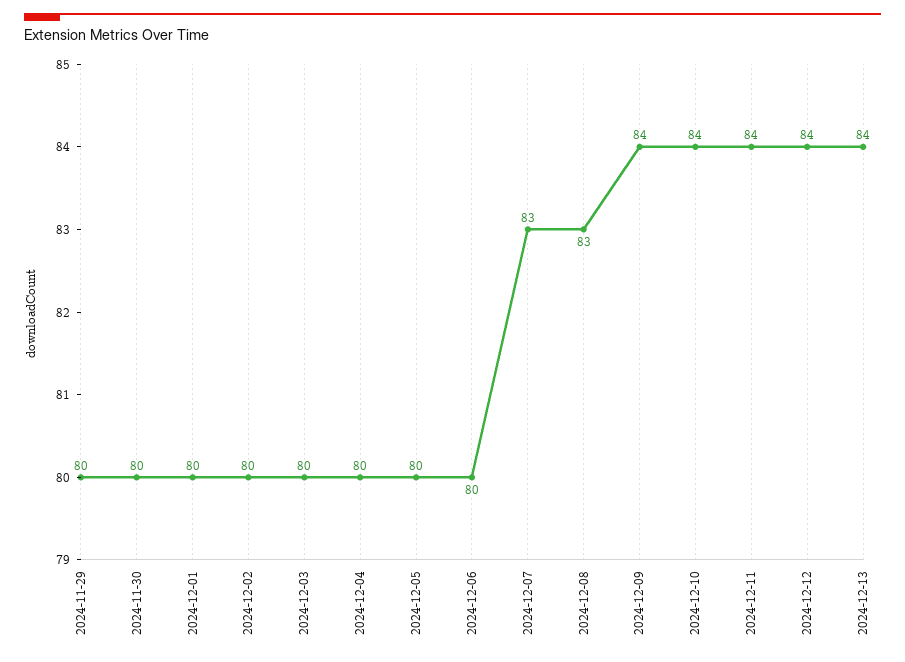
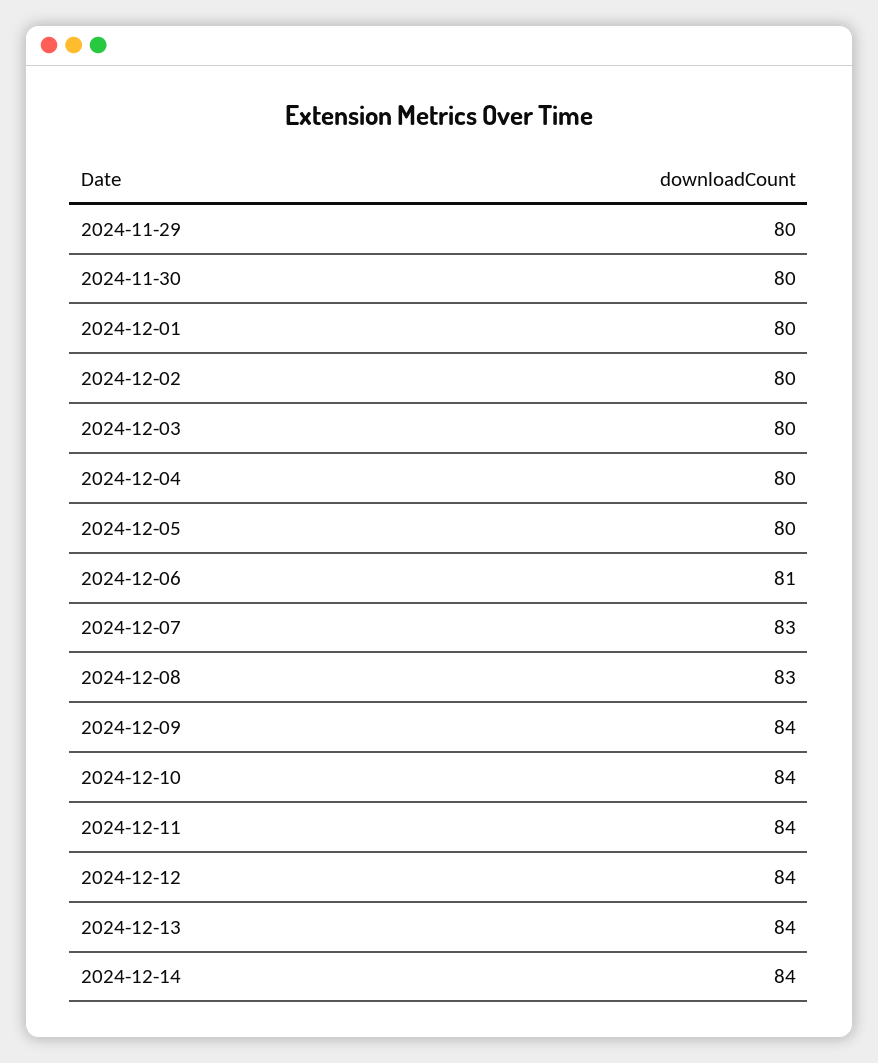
2024-12-06: 80 -> 81
2024-12-14: none -> 84

